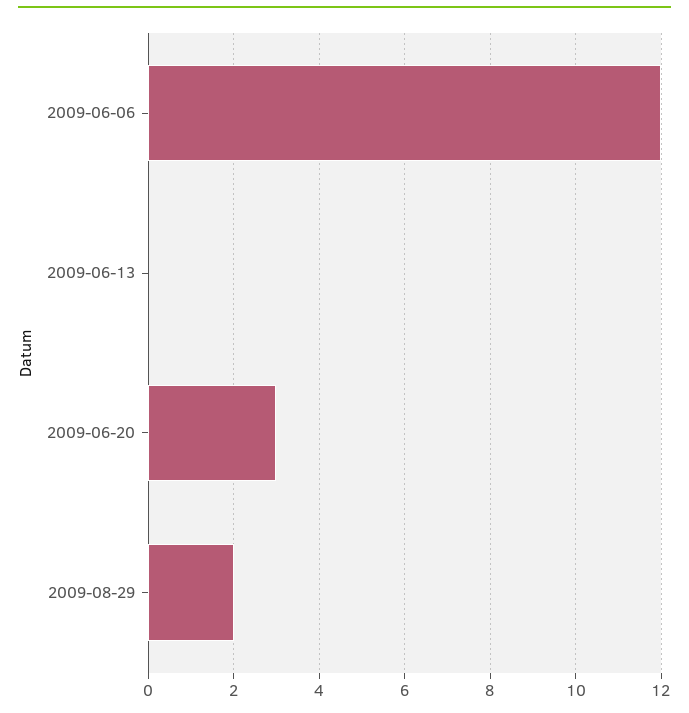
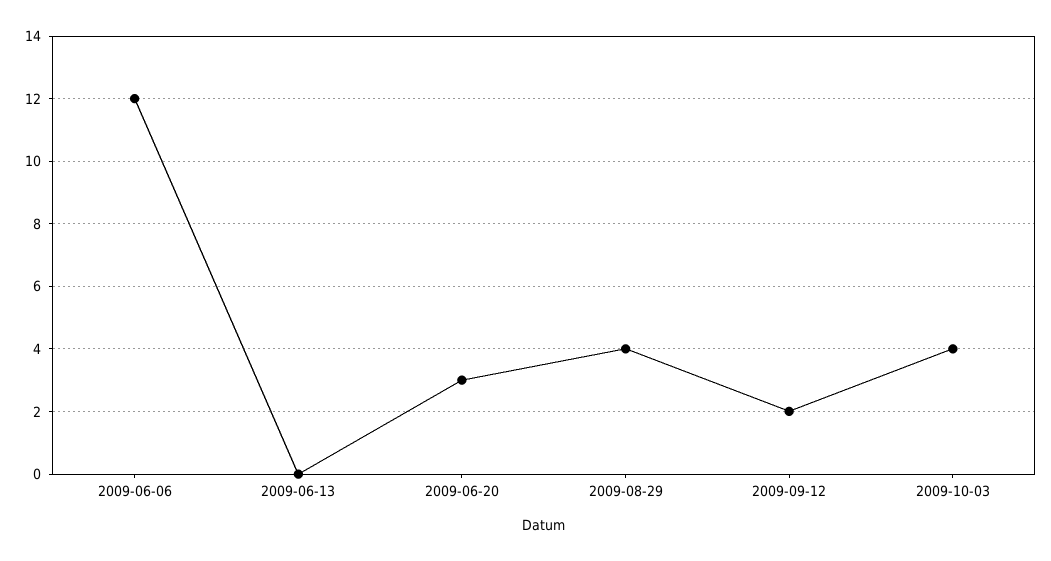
2009-08-29: 2 -> 4
2009-09-12: none -> 2
2009-10-03: none -> 4

